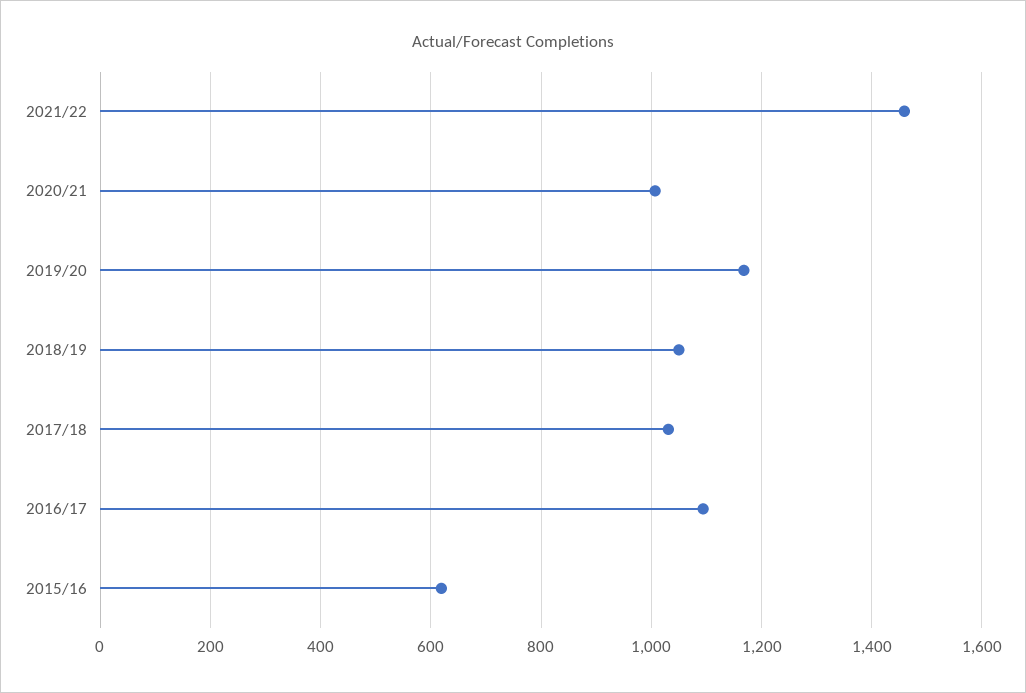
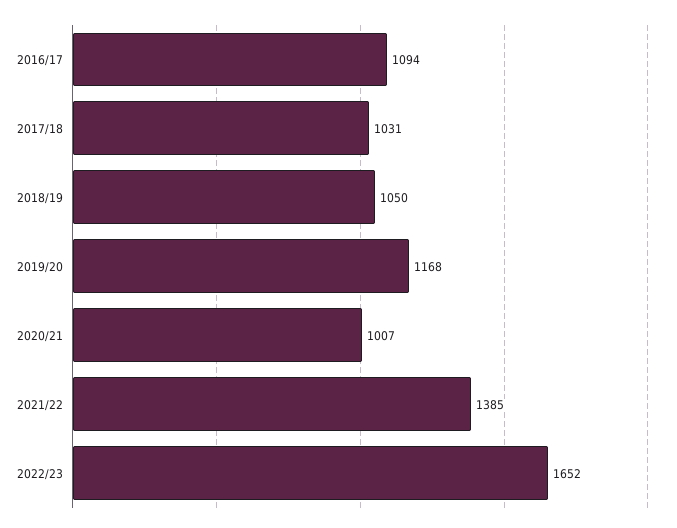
2021/22: 1460 -> 1385
2015/16: 620 -> none
2022/23: none -> 1652

